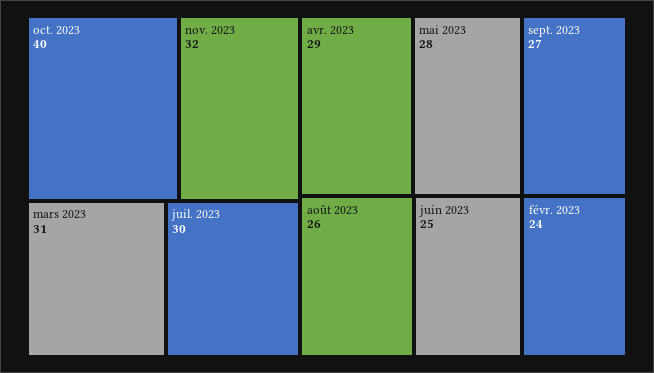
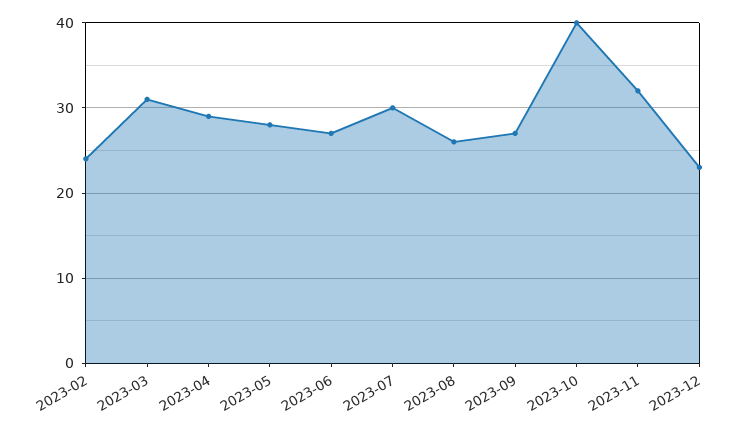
juin 2023: 25 -> 27
2023-12: none -> 23

